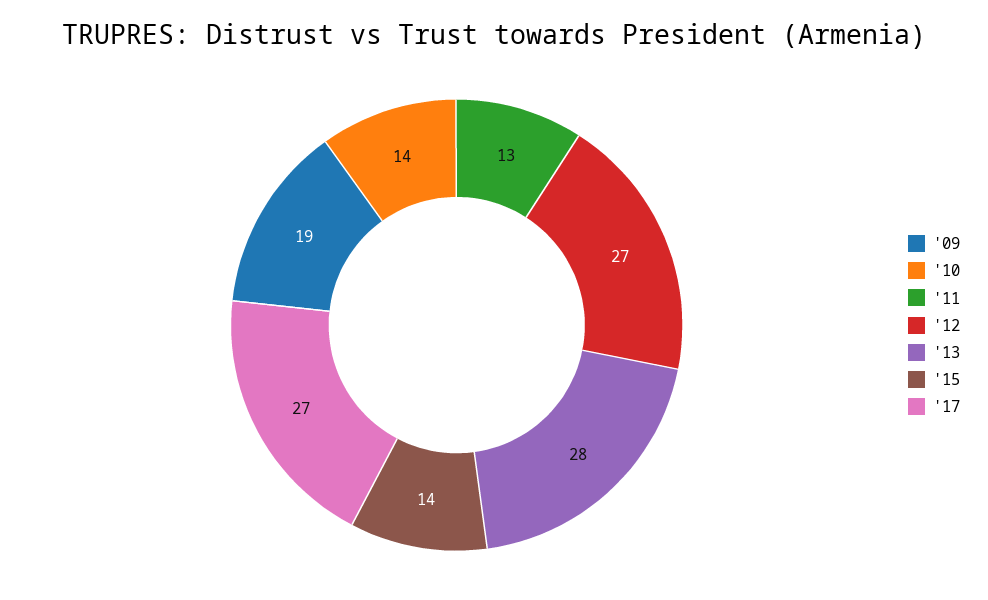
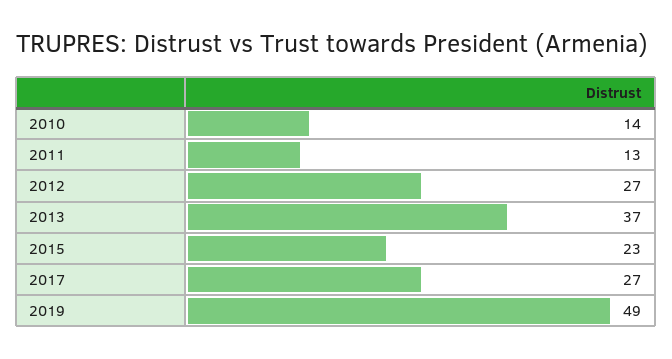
'09: 19 -> none
'13: 28 -> 37
'15: 14 -> 23
2019: none -> 49

